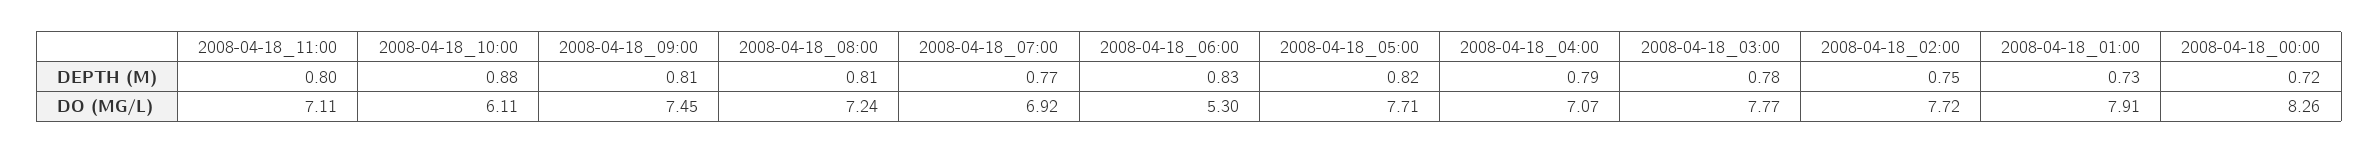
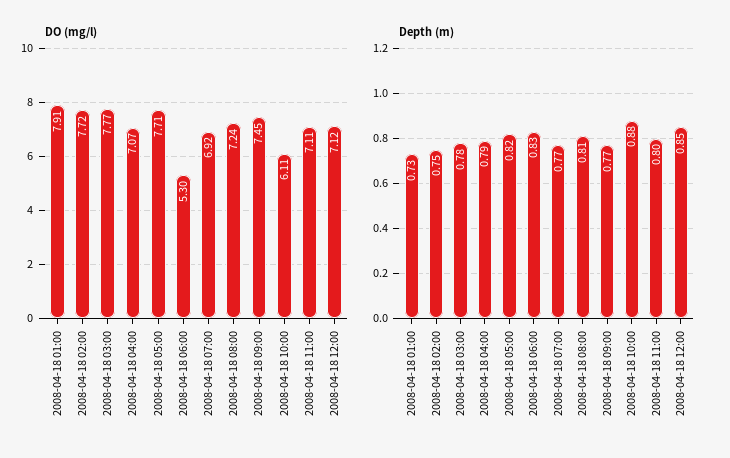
DEPTH (M), 2008-04-18_09:00: 0.81 -> 0.77
DEPTH (M), 2008-04-18_00:00: 0.72 -> none
DO (MG/L), 2008-04-18_00:00: 8.26 -> none
DO (MG/L), 2008-04-18 12:00: none -> 7.12
DEPTH (M), 2008-04-18 12:00: none -> 0.85

